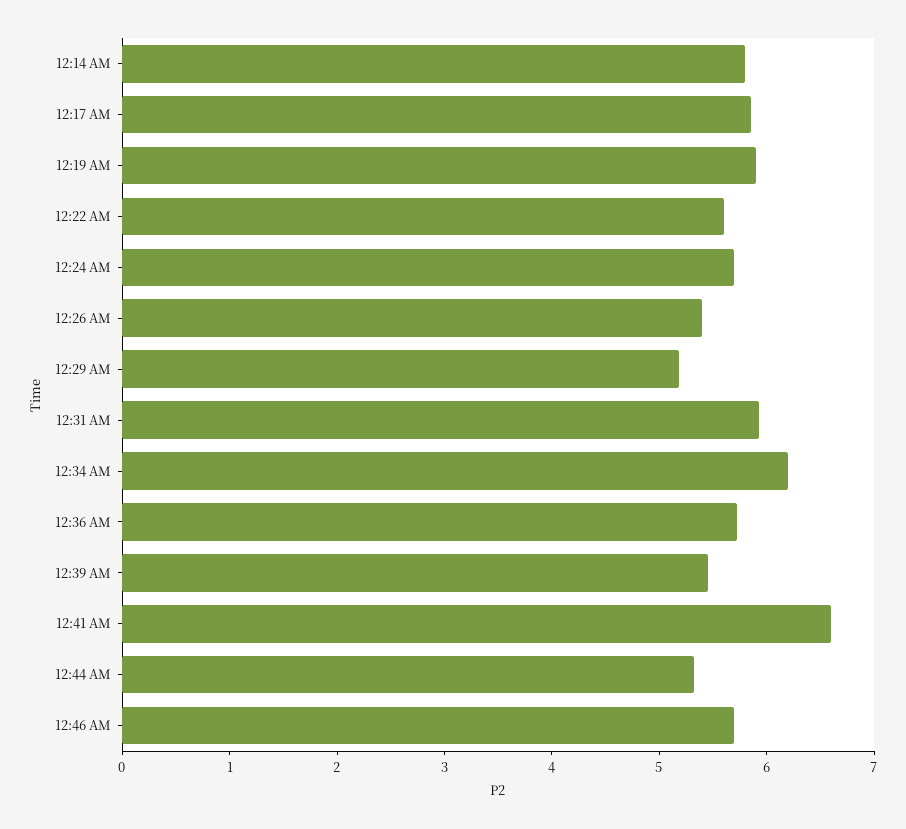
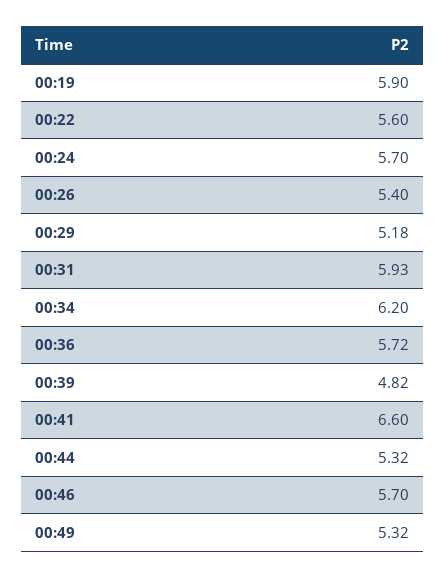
12:14 AM: 5.8 -> none
12:17 AM: 5.8 -> none
12:39 AM: 5.4 -> 4.82
00:49: none -> 5.32

